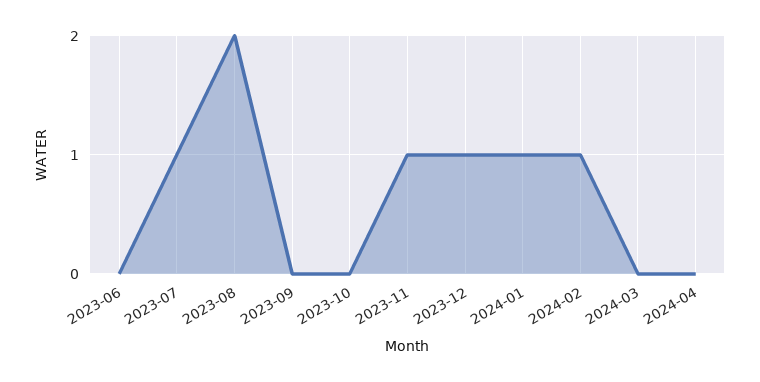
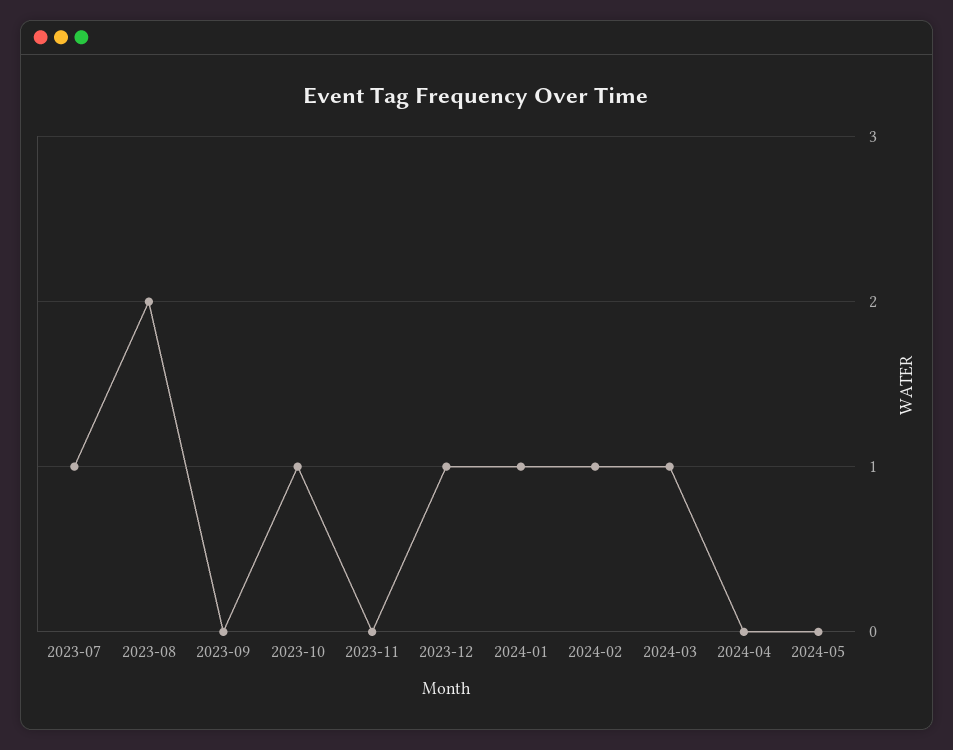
2023-06: 0 -> none
2023-10: 0 -> 1
2023-11: 1 -> 0
2024-03: 0 -> 1
2024-05: none -> 0

